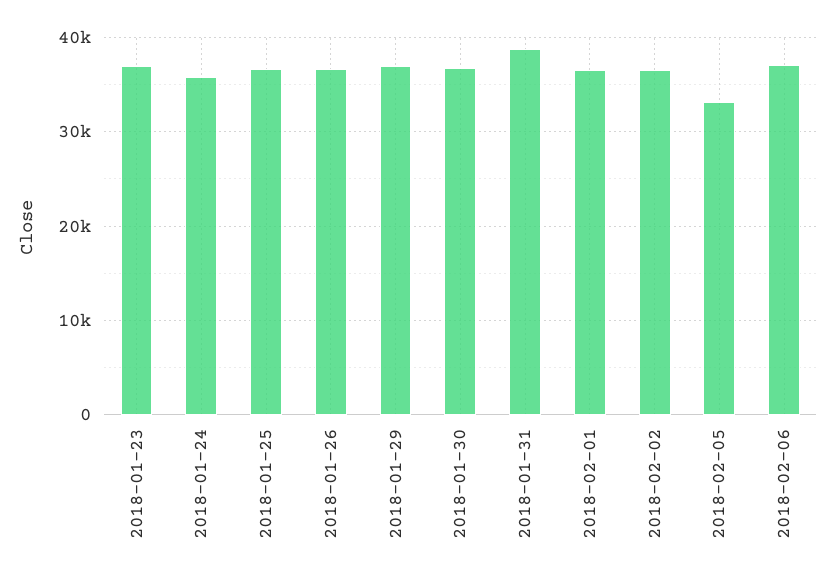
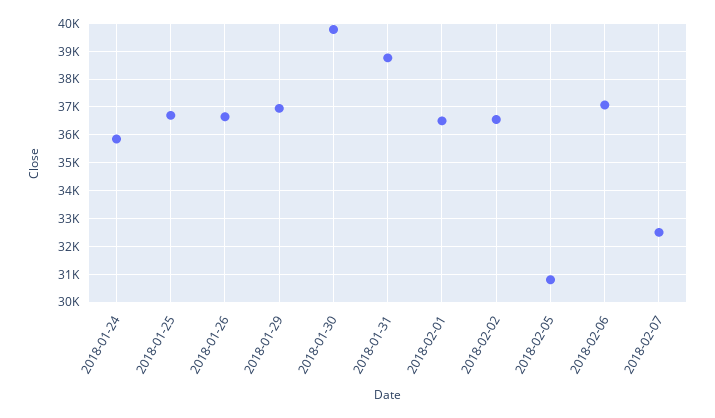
2018-01-23: 37000 -> none
2018-01-30: 37000 -> 39750
2018-02-05: 33000 -> 30750
2018-02-07: none -> 32500

